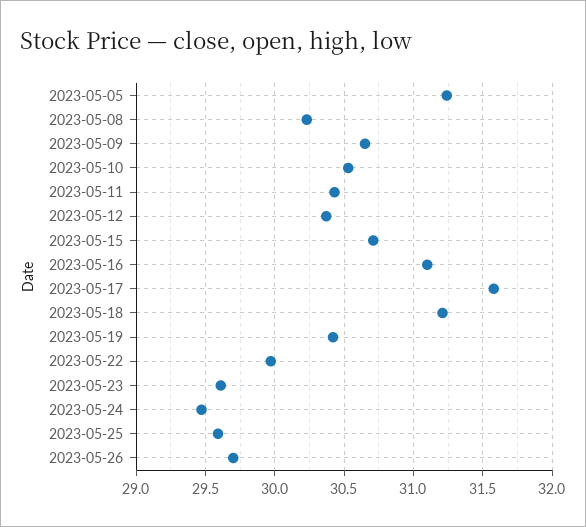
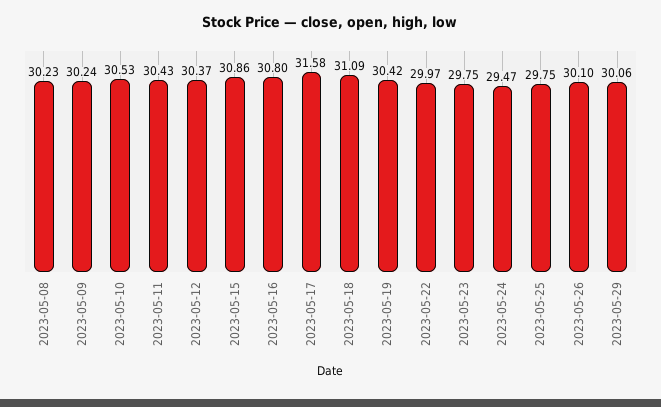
2023-05-05: 31.25 -> none
2023-05-09: 30.65 -> 30.24
2023-05-15: 30.7 -> 30.86
2023-05-16: 31.1 -> 30.8
2023-05-18: 31.2 -> 31.09
2023-05-23: 29.6 -> 29.75
2023-05-25: 29.6 -> 29.75
2023-05-26: 29.7 -> 30.1
2023-05-29: none -> 30.06

